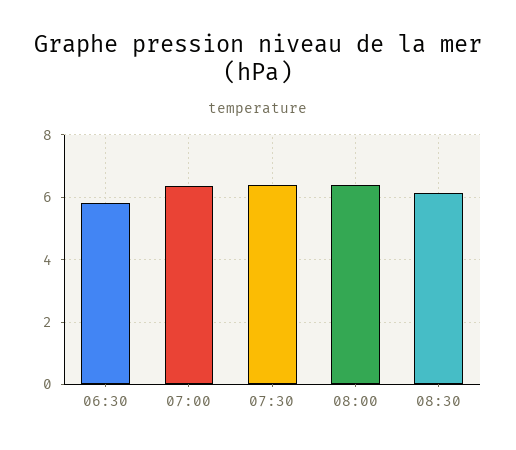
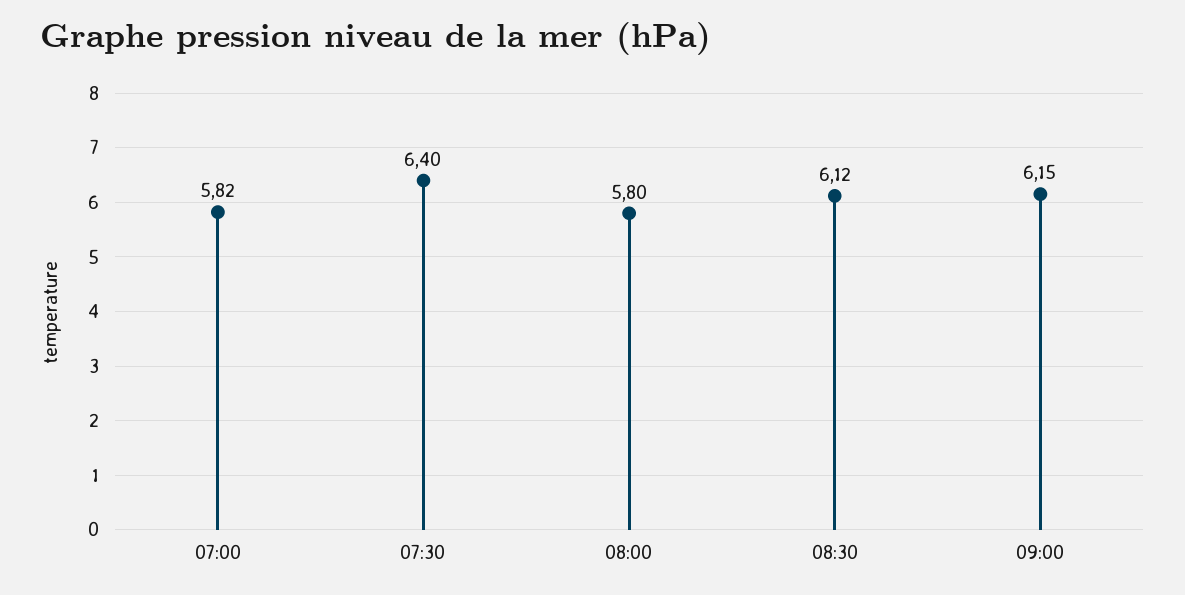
06:30: 5.8 -> none
07:00: 6.4 -> 5.82
08:00: 6.4 -> 5.8
09:00: none -> 6.15

